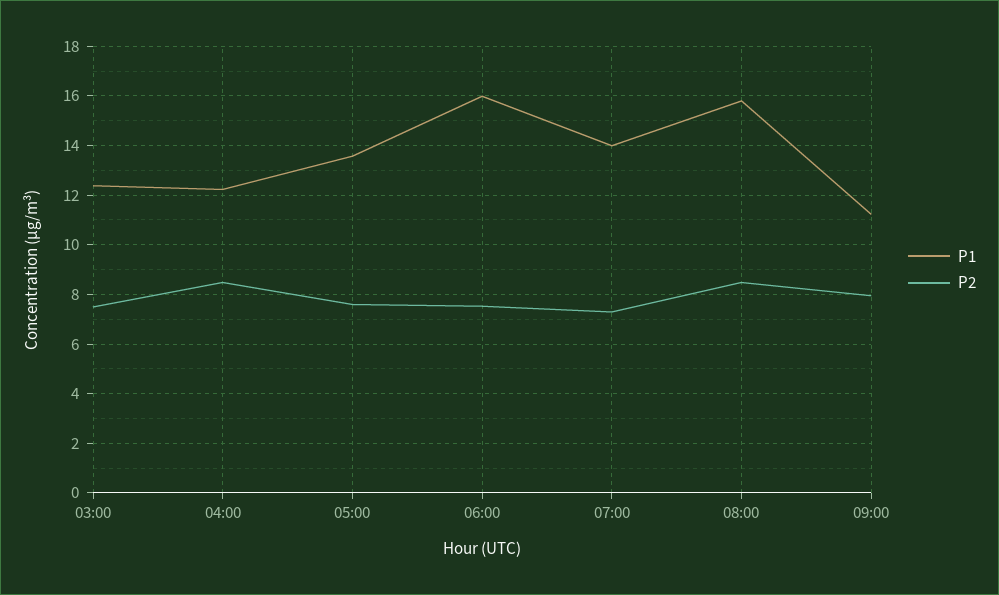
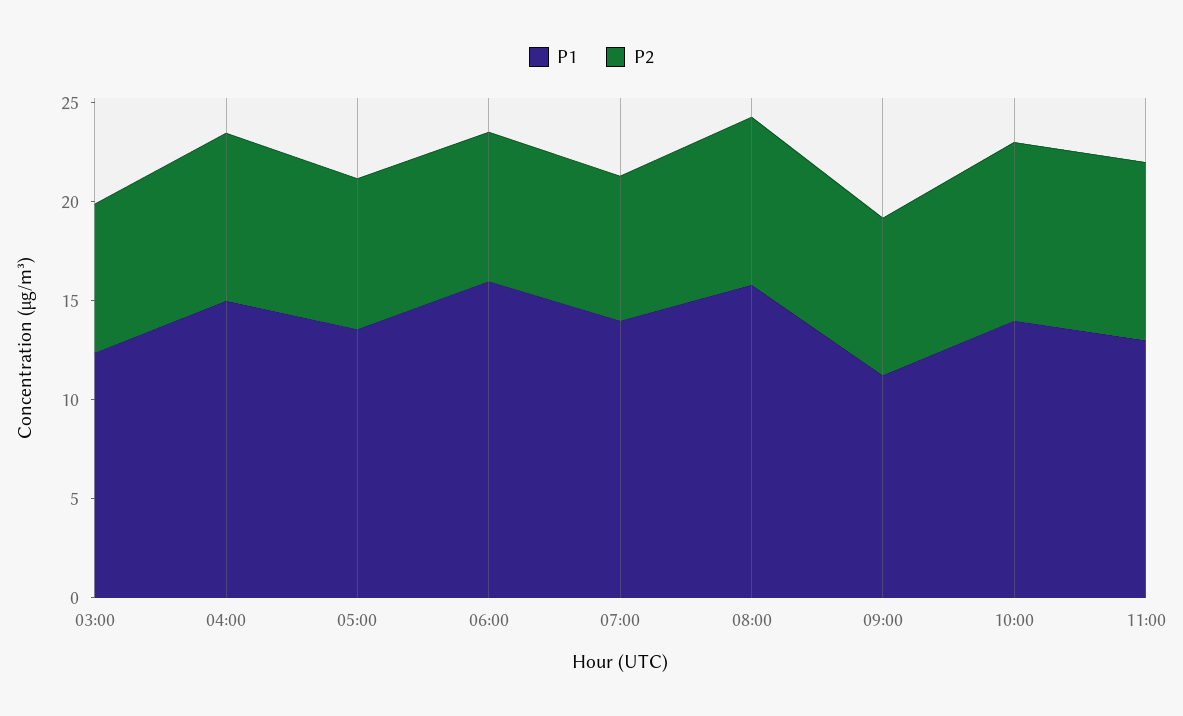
P1, 04:00: 12.25 -> 15
P1, 10:00: none -> 14
P2, 10:00: none -> 9
P1, 11:00: none -> 13
P2, 11:00: none -> 9

